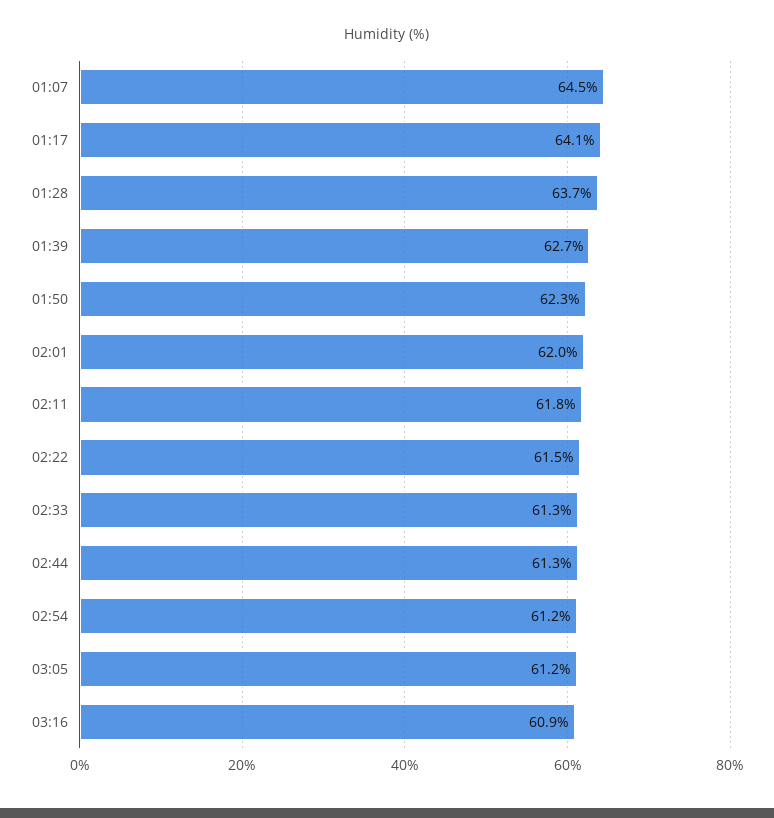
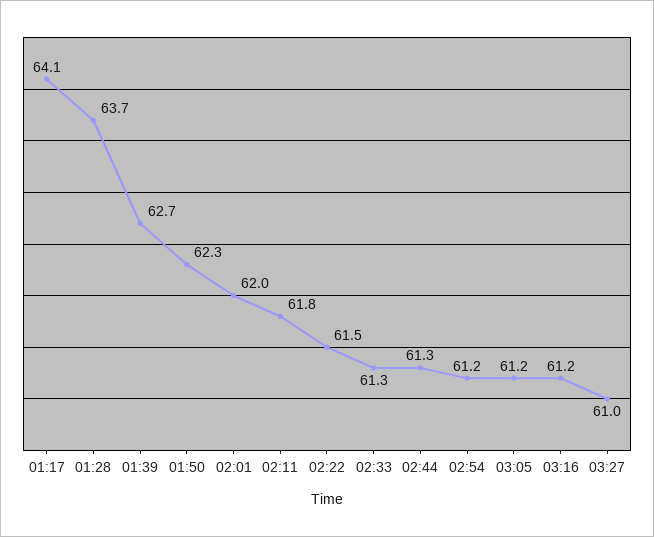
01:07: 64.5 -> none
03:16: 60.9 -> 61.2
03:27: none -> 61

